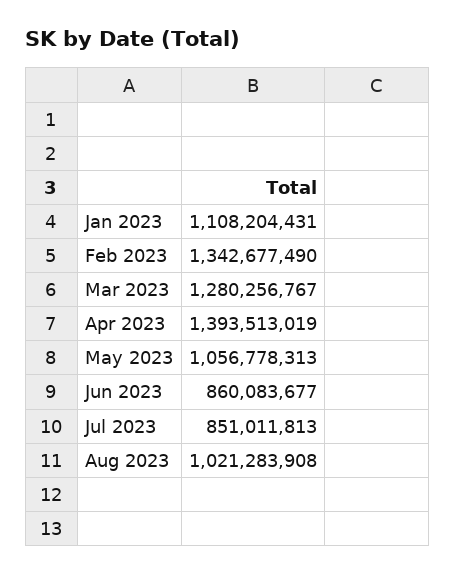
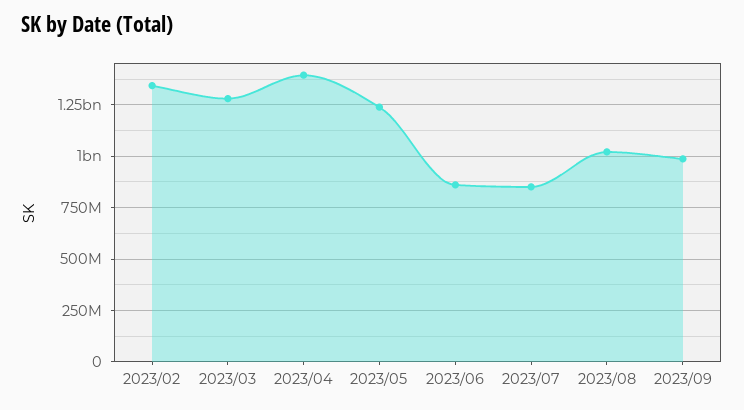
Jan 2023: 1108204431 -> none
May 2023: 1056778313 -> 1250000000
2023/09: none -> 1000000000

